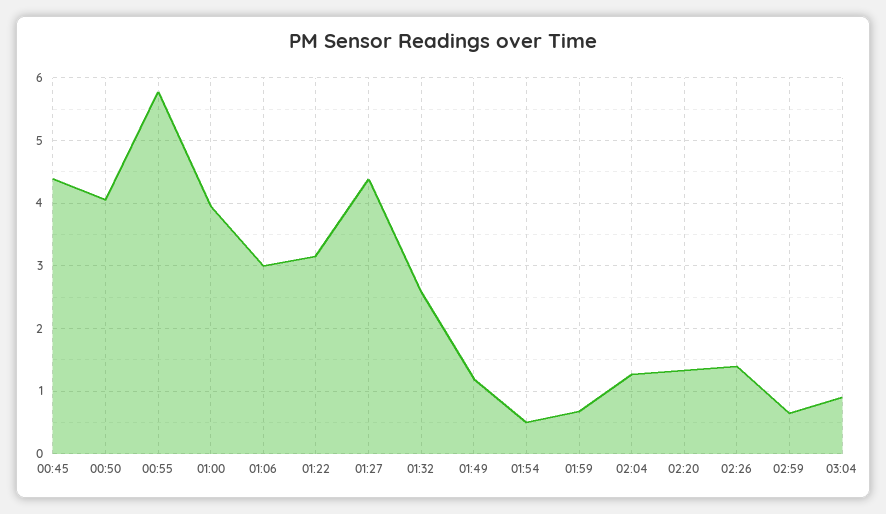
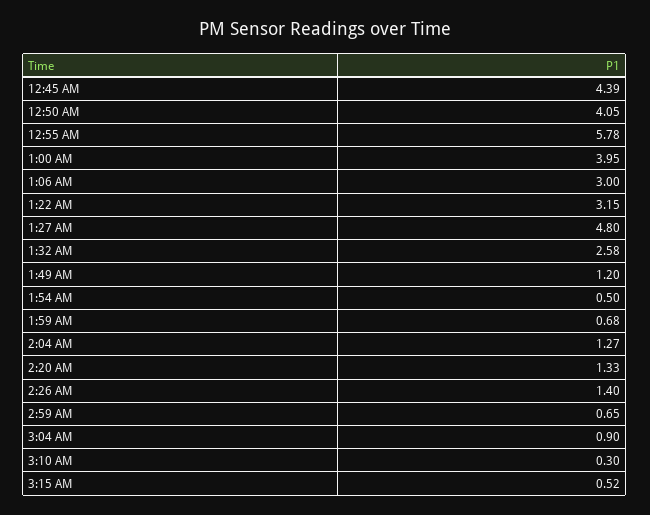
01:27: 4.4 -> 4.8
3:10 AM: none -> 0.3
3:15 AM: none -> 0.52

